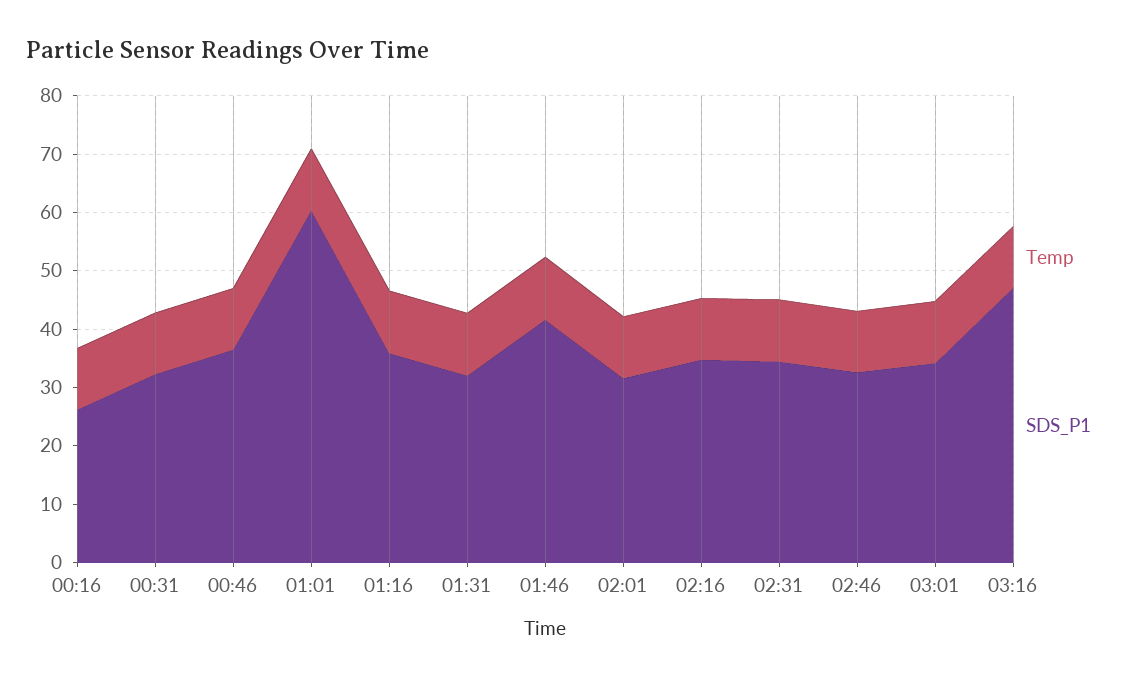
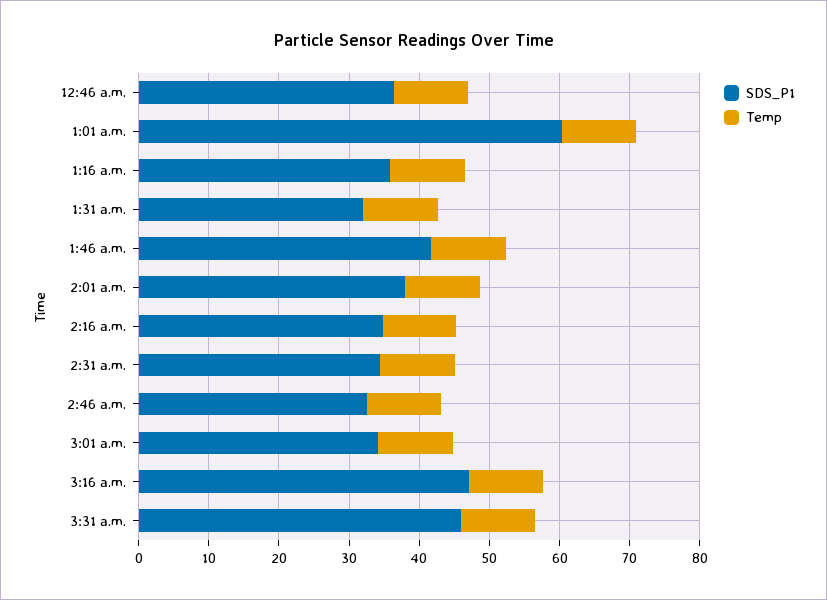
Temp, 00:16: 10 -> none
SDS_P1, 00:16: 26 -> none
Temp, 00:31: 10 -> none
SDS_P1, 00:31: 32 -> none
SDS_P1, 02:01: 32 -> 38
SDS_P1, 3:31 a.m.: none -> 46
Temp, 3:31 a.m.: none -> 10

